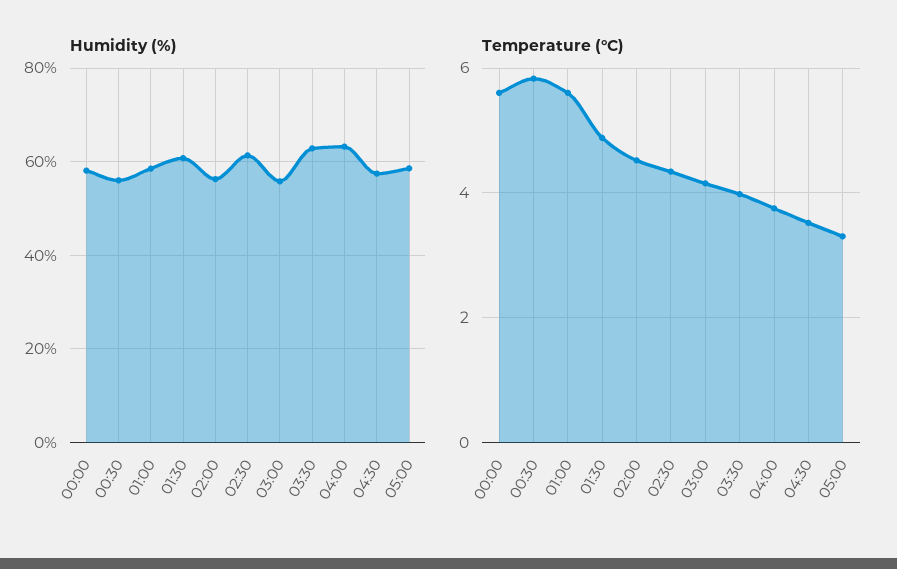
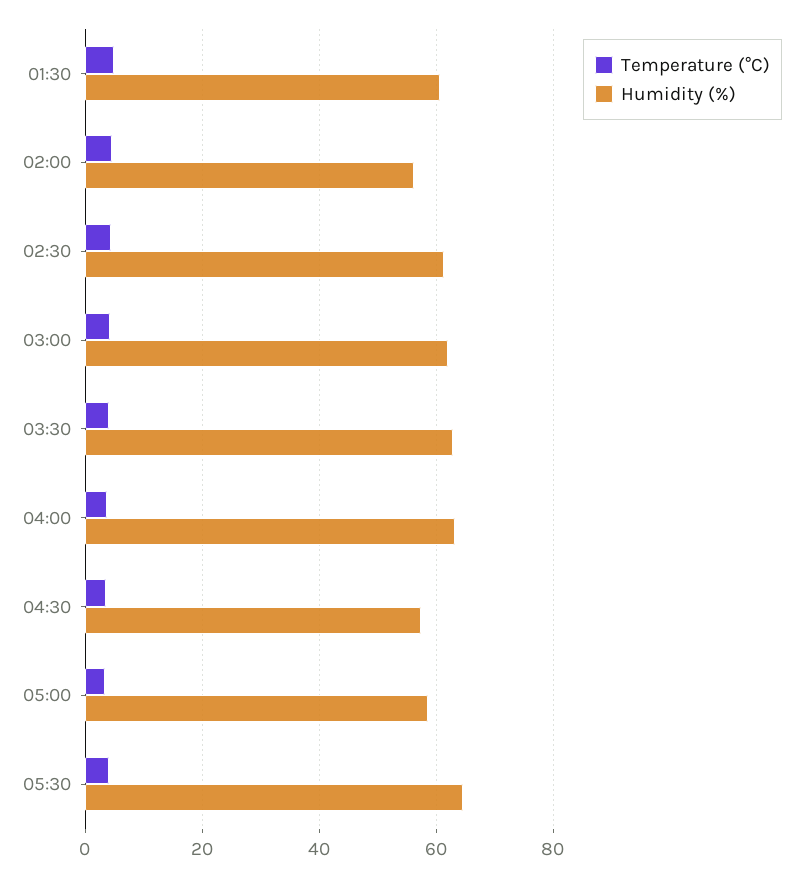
Humidity (%), 00:00: 58 -> none
Humidity (%), 00:30: 56 -> none
Humidity (%), 01:00: 58 -> none
Humidity (%), 03:00: 56 -> 62
Temperature (°C), 00:00: 5.6 -> none
Temperature (°C), 00:30: 5.8 -> none
Temperature (°C), 01:00: 5.6 -> none
Temperature (°C), 05:30: none -> 4
Humidity (%), 05:30: none -> 64

